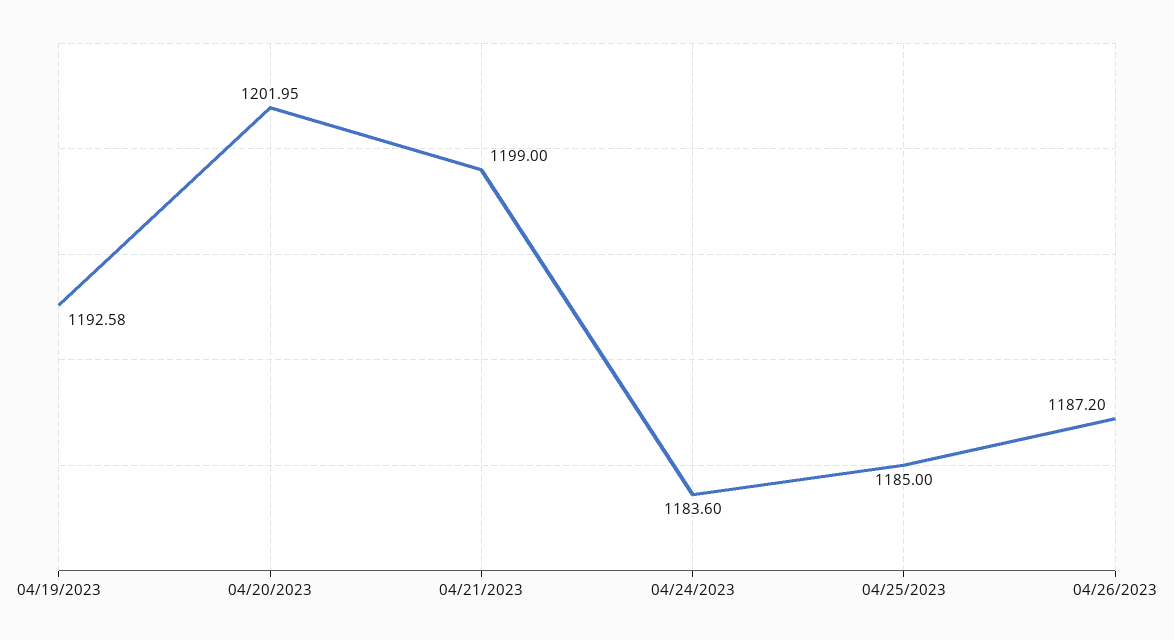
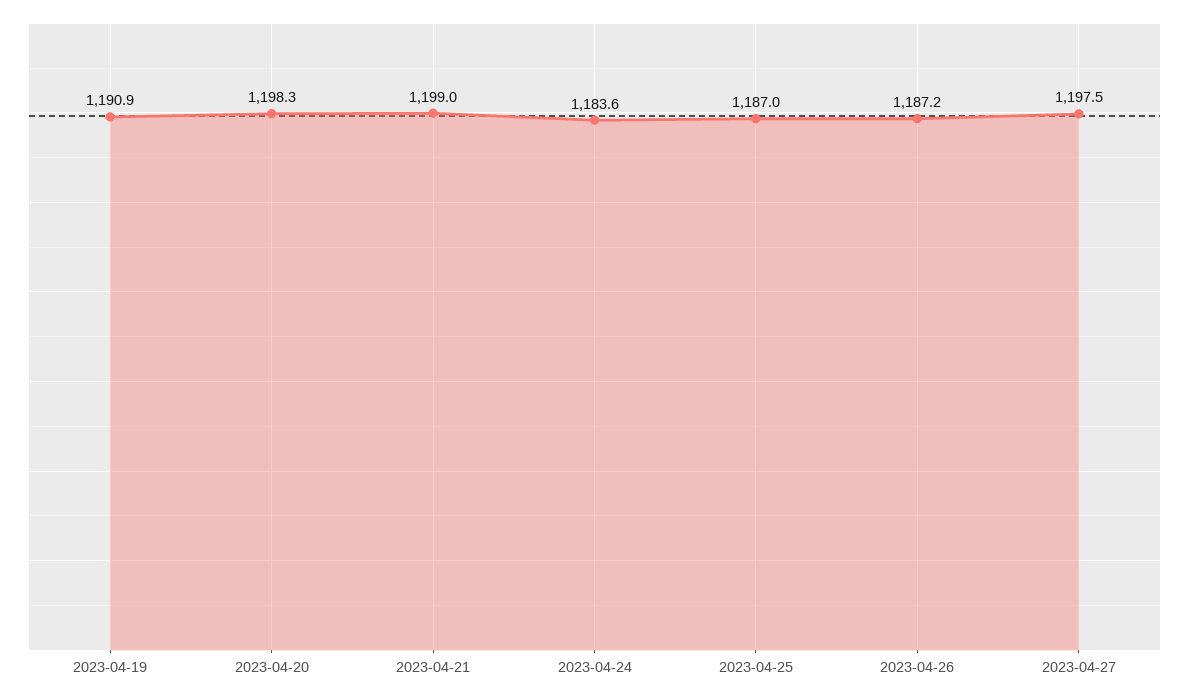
04/19/2023: 1192.58 -> 1190.9
04/20/2023: 1201.95 -> 1198.3
04/25/2023: 1185 -> 1187
2023-04-27: none -> 1197.5

